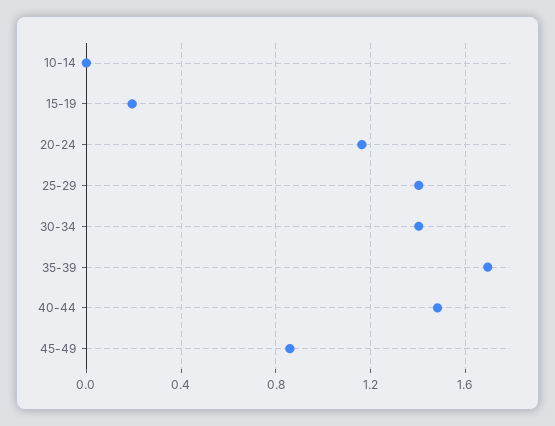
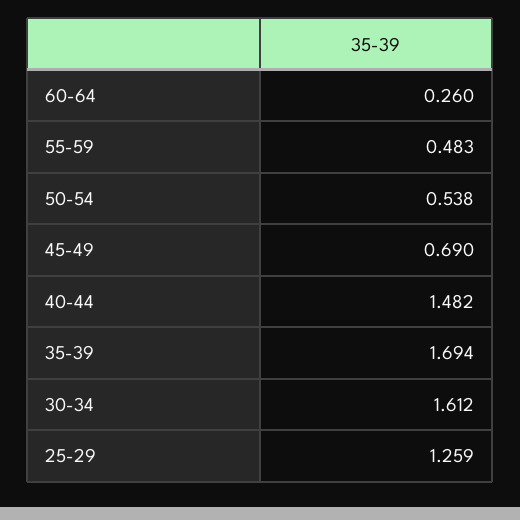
10-14: 0 -> none
15-19: 0.2 -> none
20-24: 1.15 -> none
25-29: 1.4 -> 1.259
30-34: 1.4 -> 1.612
45-49: 0.85 -> 0.69
60-64: none -> 0.26
55-59: none -> 0.483
50-54: none -> 0.538

